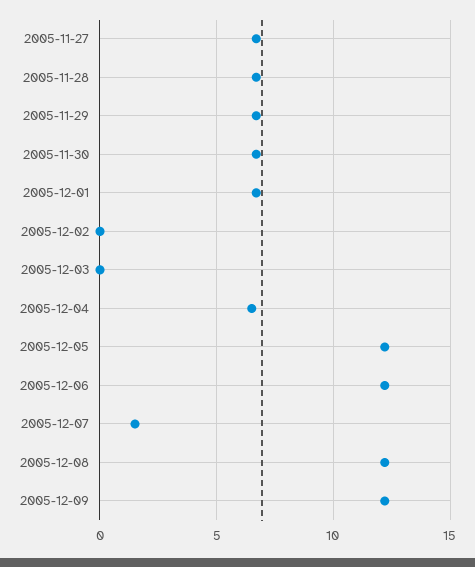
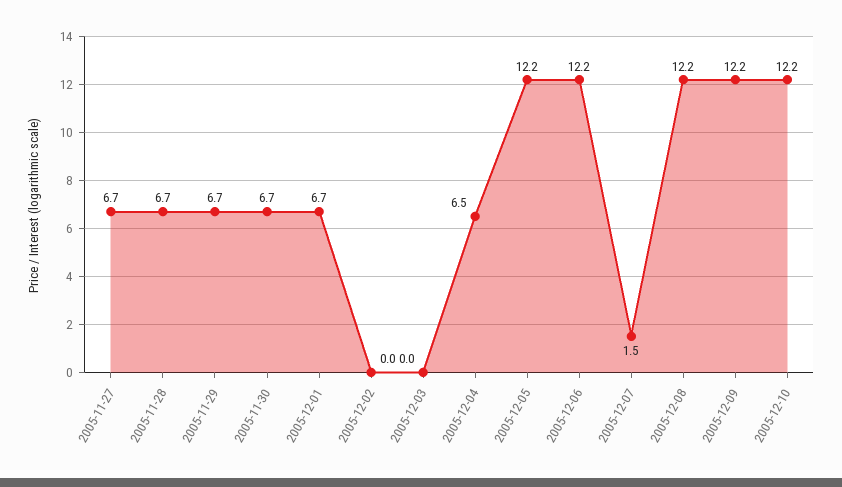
2005-12-10: none -> 12.2

